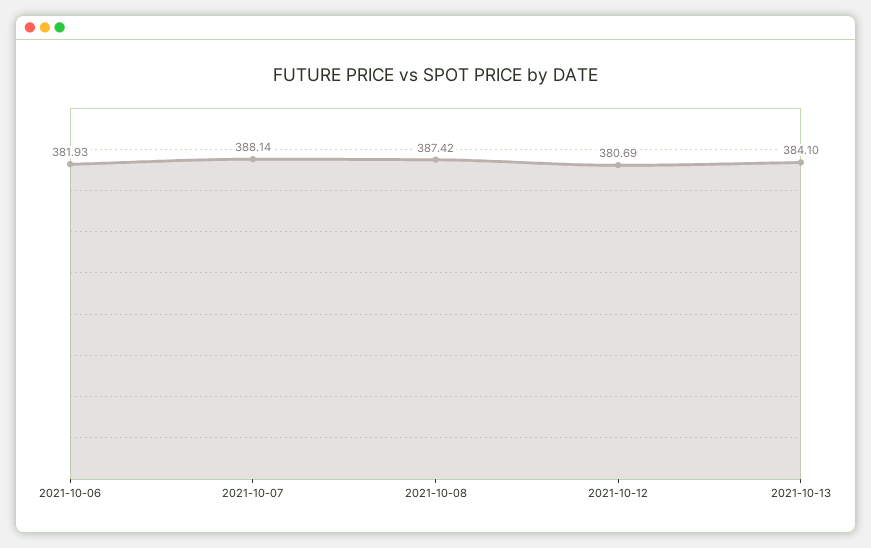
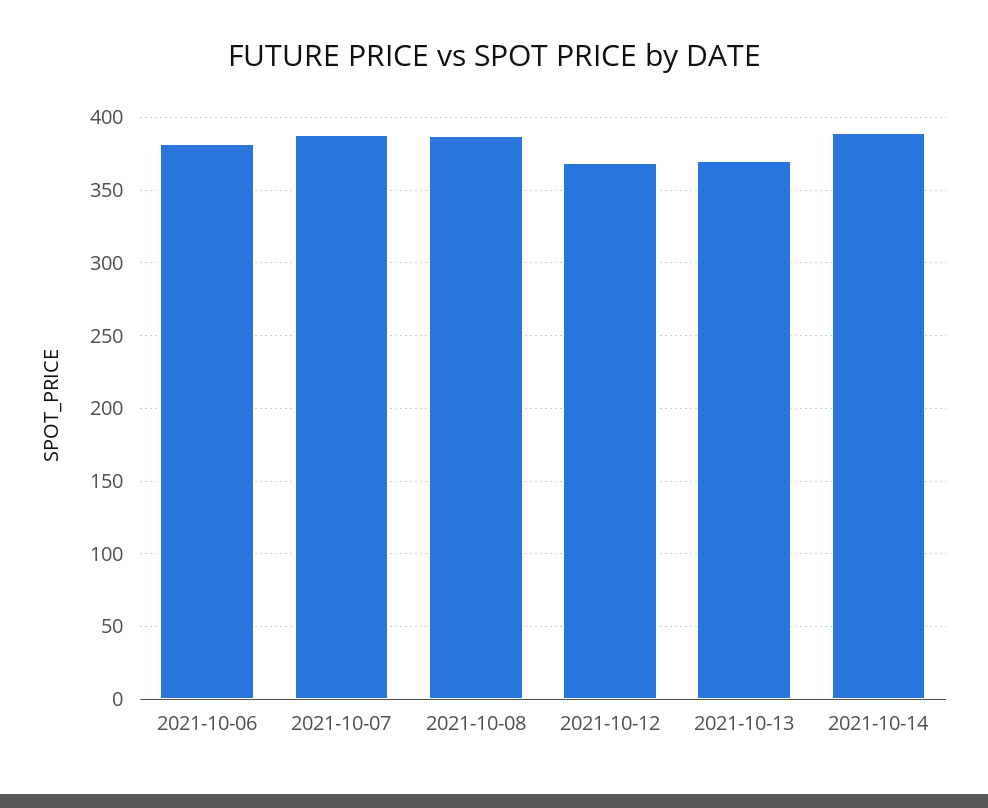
2021-10-12: 380.69 -> 370
2021-10-13: 384.1 -> 370
2021-10-14: none -> 390

